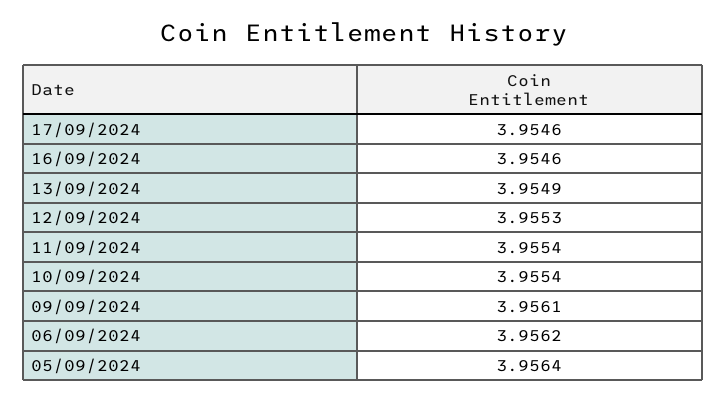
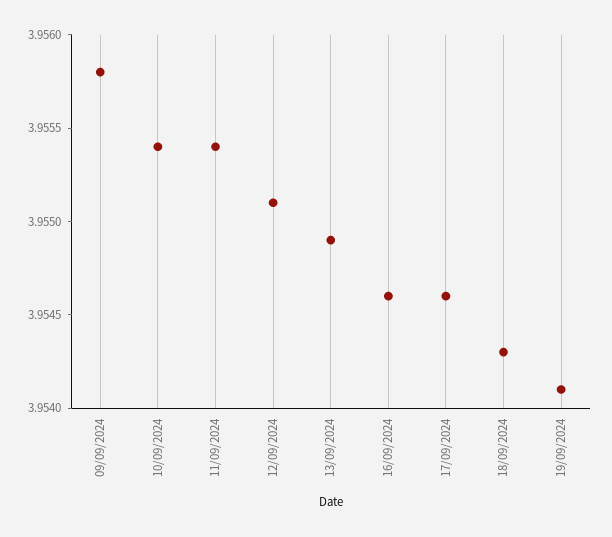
12/09/2024: 3.9553 -> 3.9551
09/09/2024: 3.9561 -> 3.9558
06/09/2024: 3.9562 -> none
05/09/2024: 3.9564 -> none
18/09/2024: none -> 3.9543
19/09/2024: none -> 3.9541

